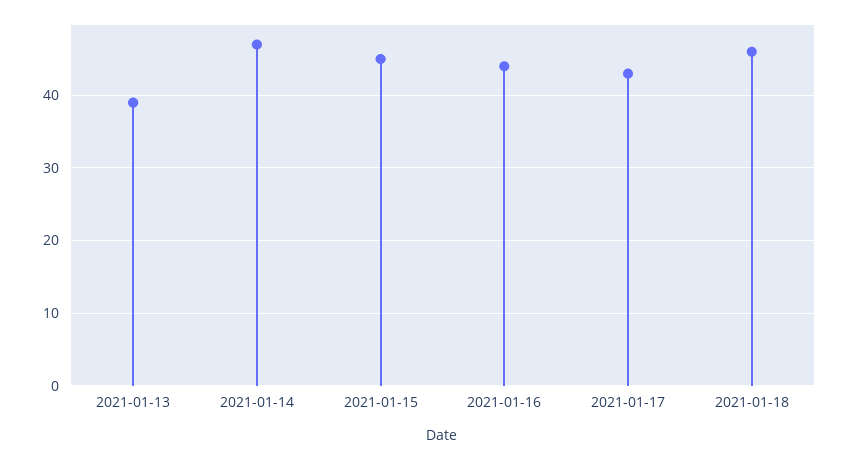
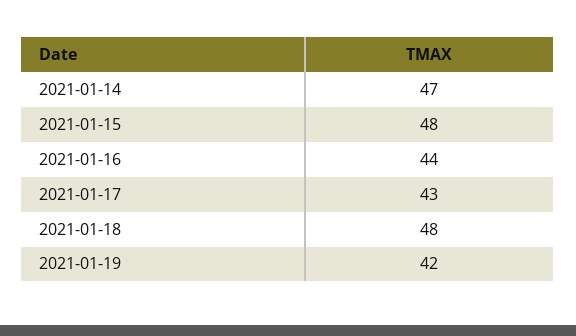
2021-01-13: 39 -> none
2021-01-15: 45 -> 48
2021-01-18: 46 -> 48
2021-01-19: none -> 42

